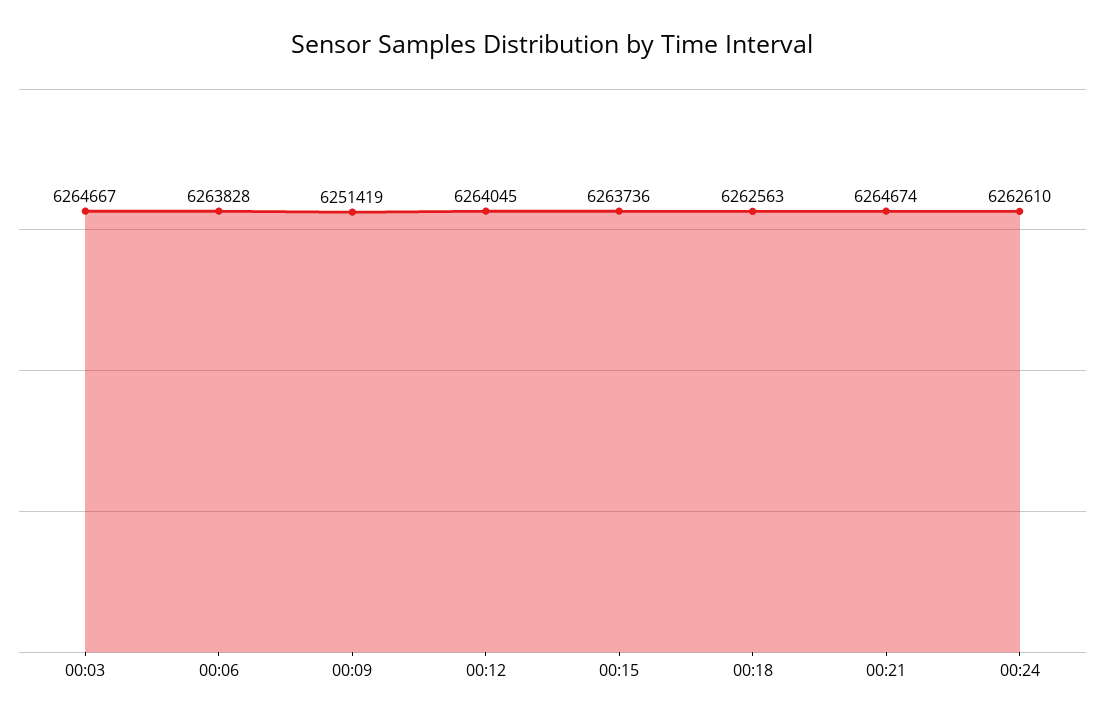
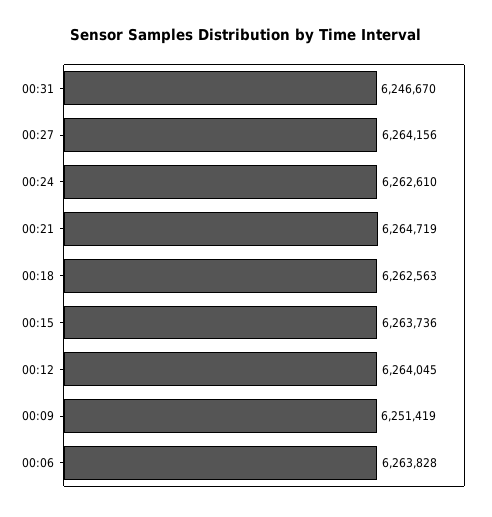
00:03: 6264667 -> none
00:21: 6264674 -> 6264719
00:31: none -> 6246670
00:27: none -> 6264156

